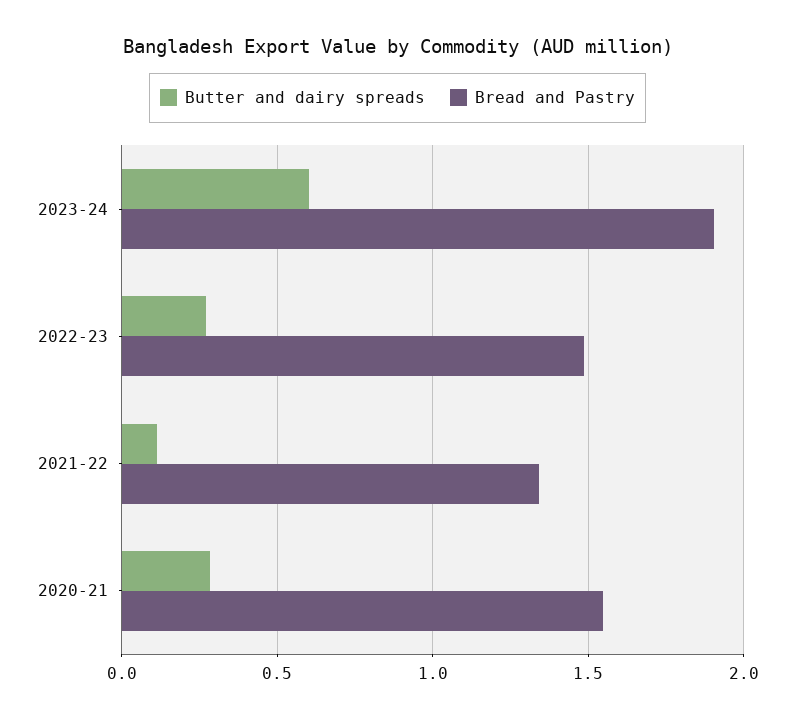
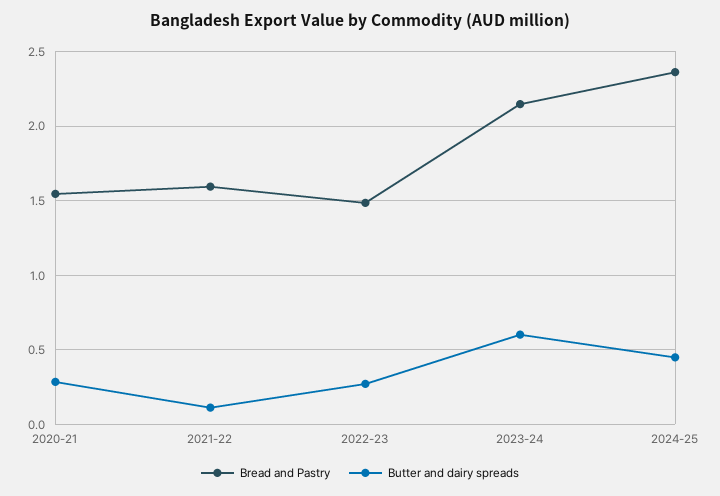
Bread and Pastry, 2023-24: 1.9 -> 2.15
Bread and Pastry, 2021-22: 1.35 -> 1.6
Bread and Pastry, 2024-25: none -> 2.35
Butter and dairy spreads, 2024-25: none -> 0.45

